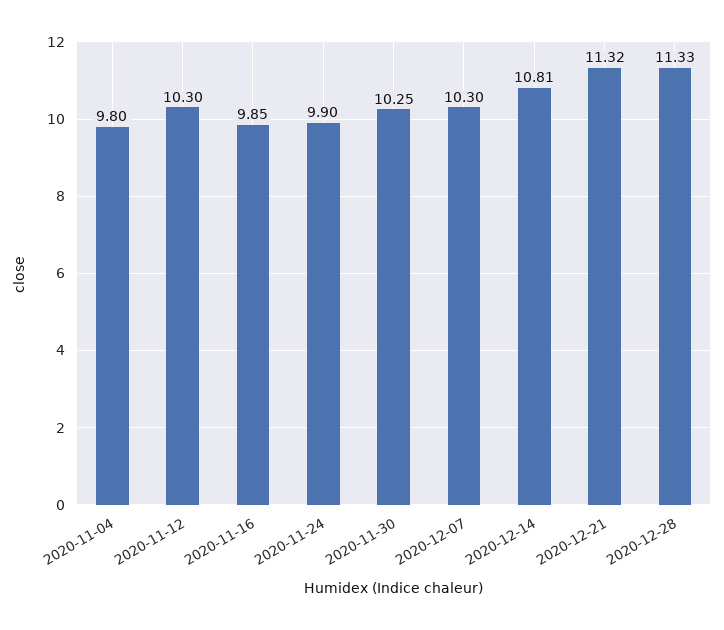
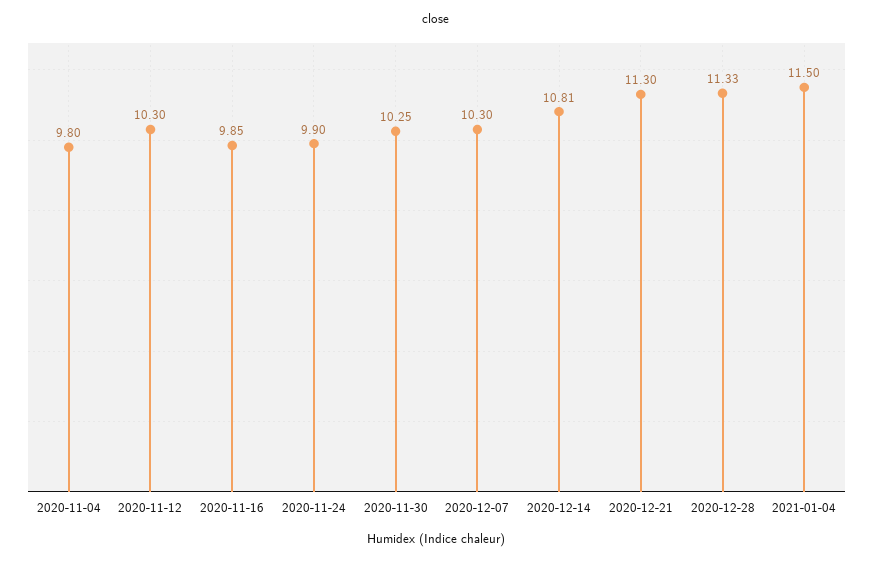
2020-12-21: 11.32 -> 11.3
2021-01-04: none -> 11.5

